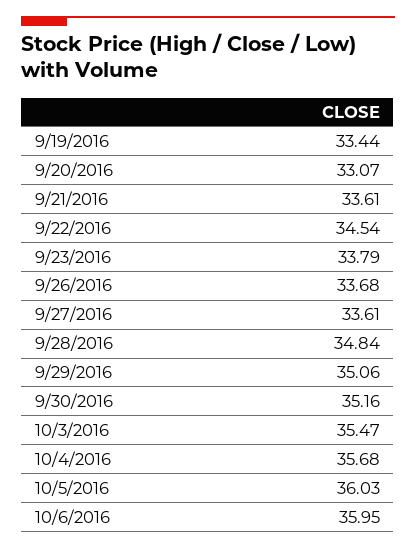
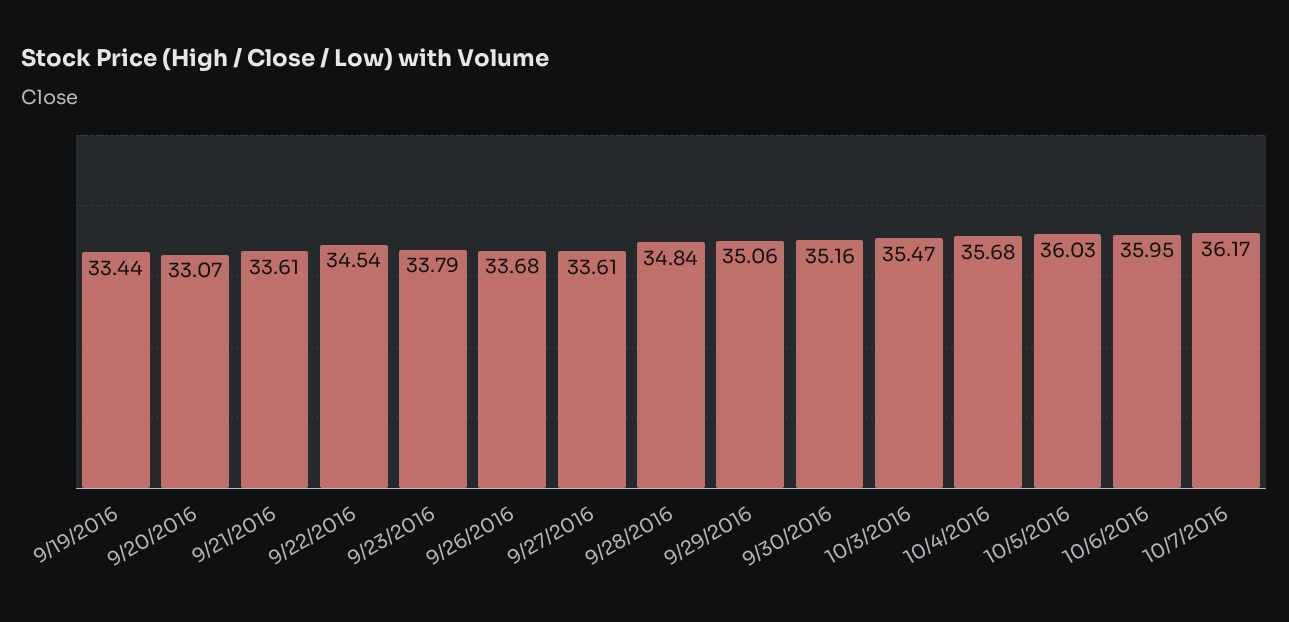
10/7/2016: none -> 36.17

